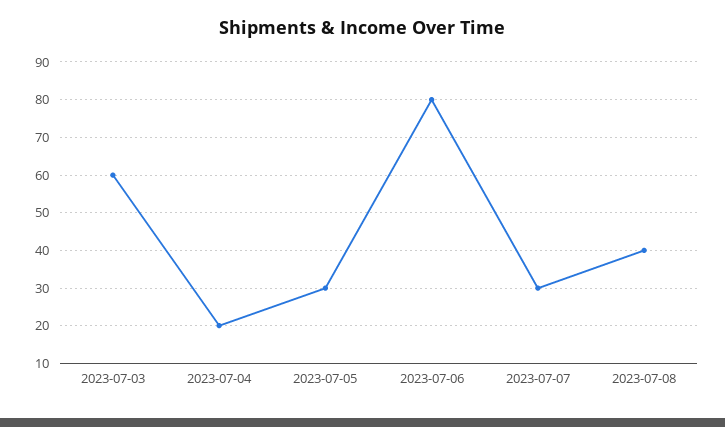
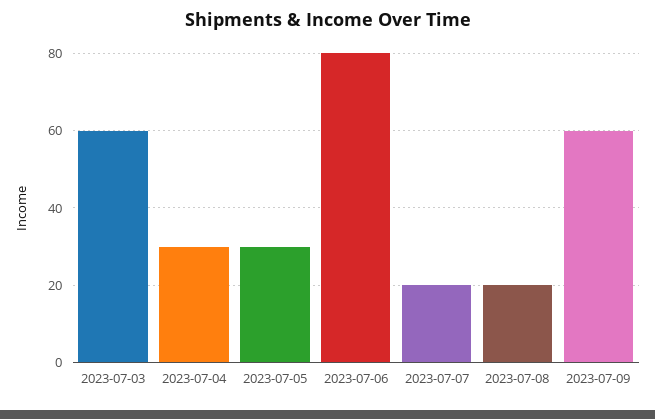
2023-07-04: 20 -> 30
2023-07-07: 30 -> 20
2023-07-08: 40 -> 20
2023-07-09: none -> 60

